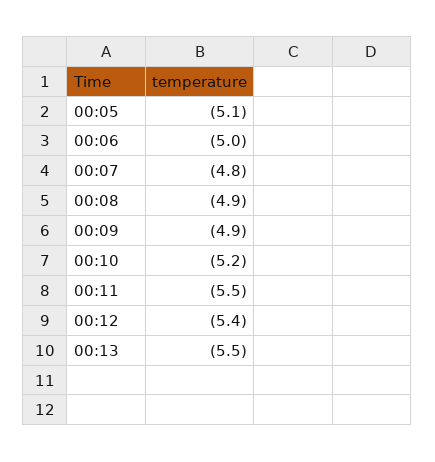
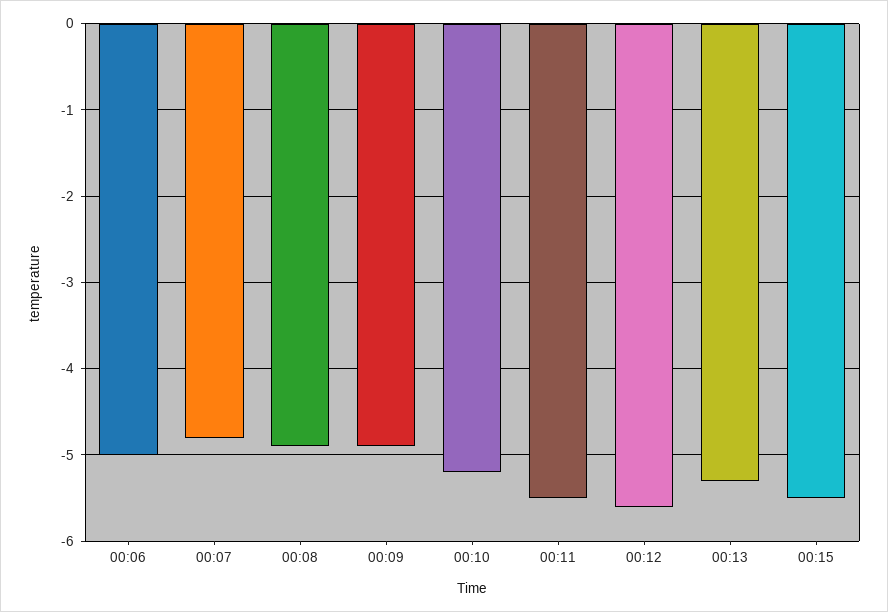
00:05: -5.1 -> none
00:12: -5.4 -> -5.6
00:13: -5.5 -> -5.3
00:15: none -> -5.5

